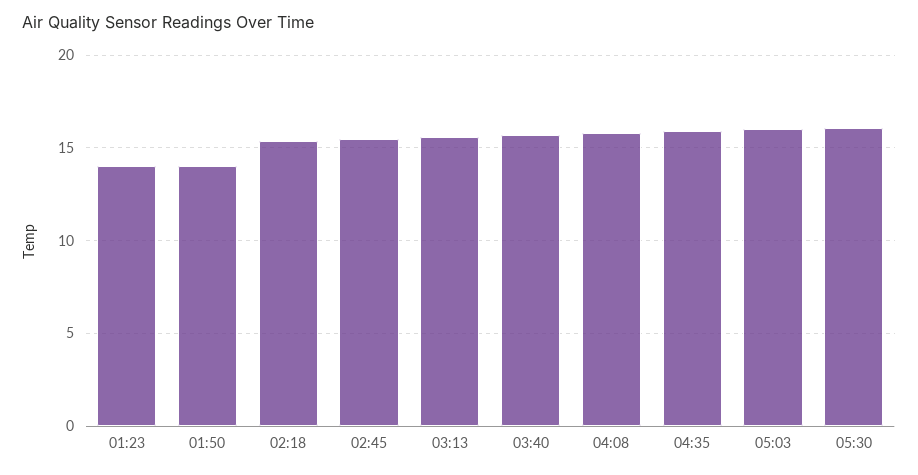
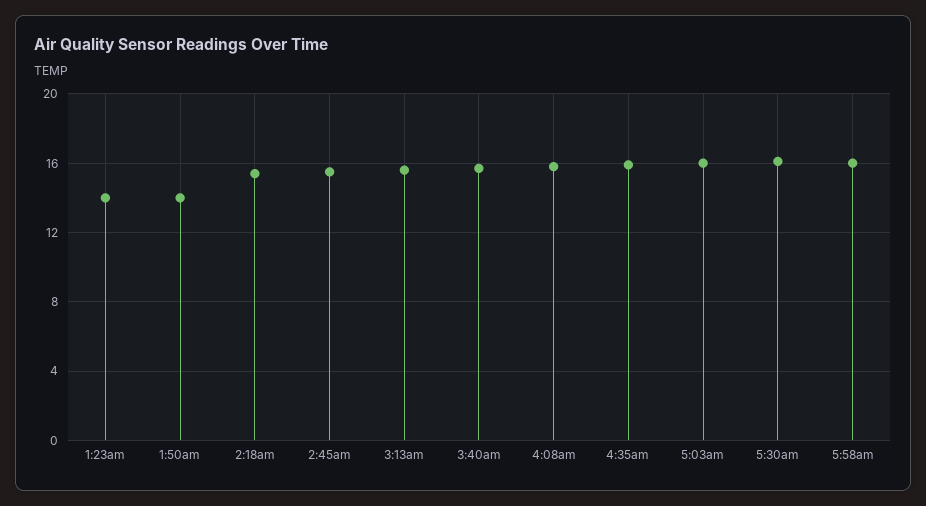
5:58am: none -> 16

